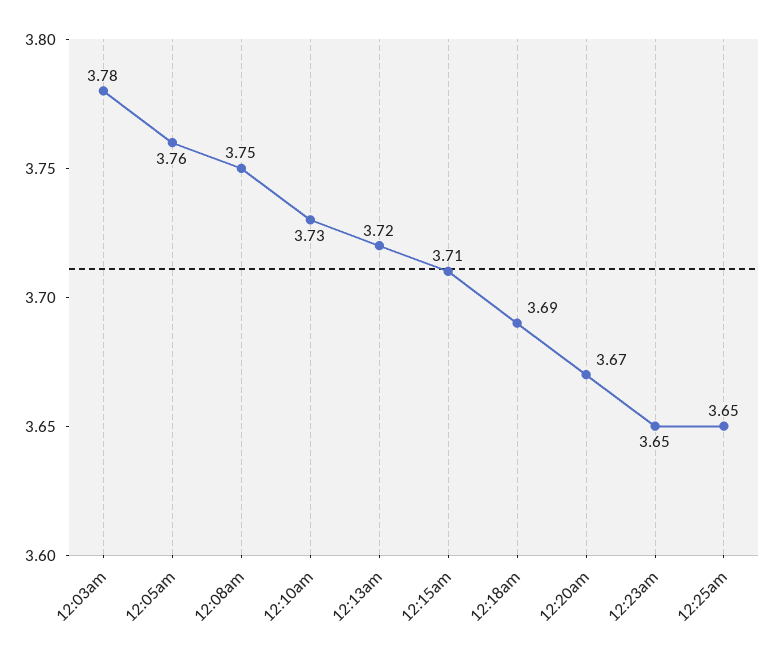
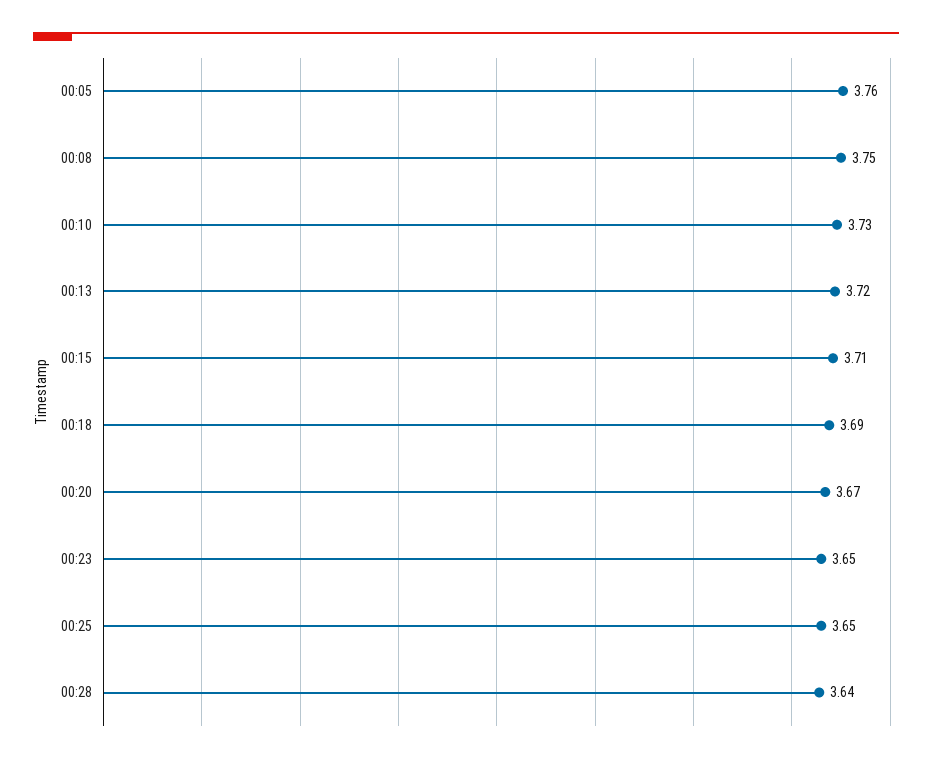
12:03am: 3.78 -> none
00:28: none -> 3.64

